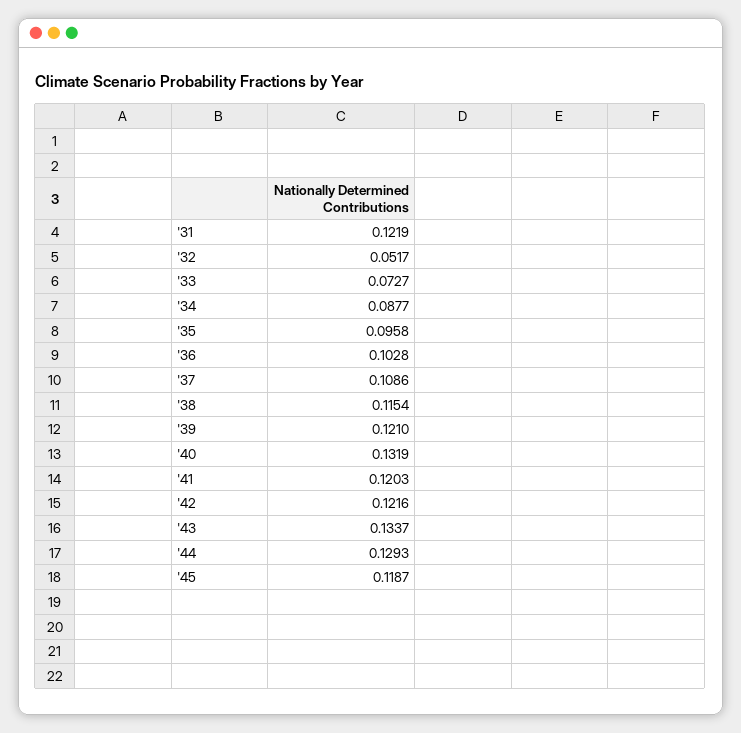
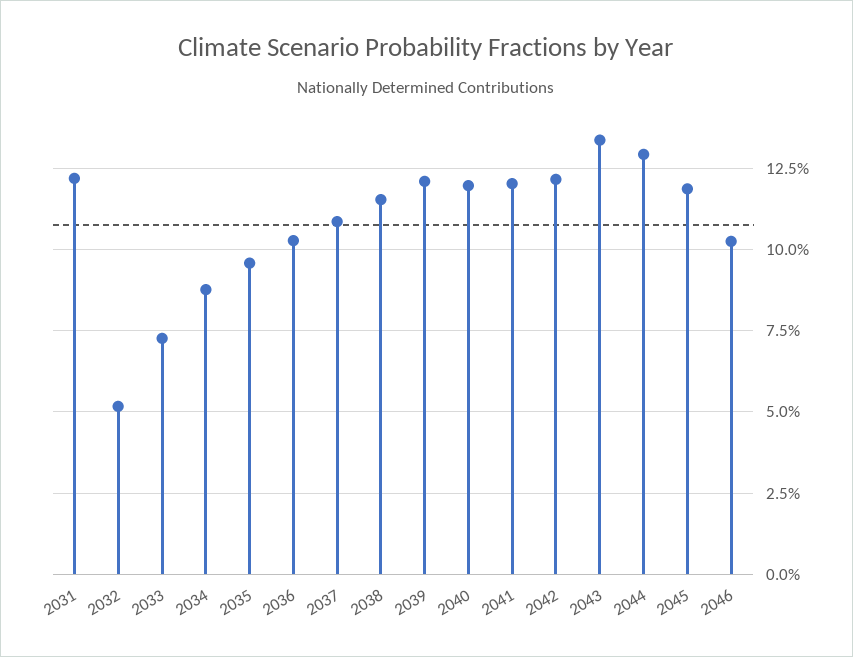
'40: 0.1319 -> 0.12
2046: none -> 0.1025

